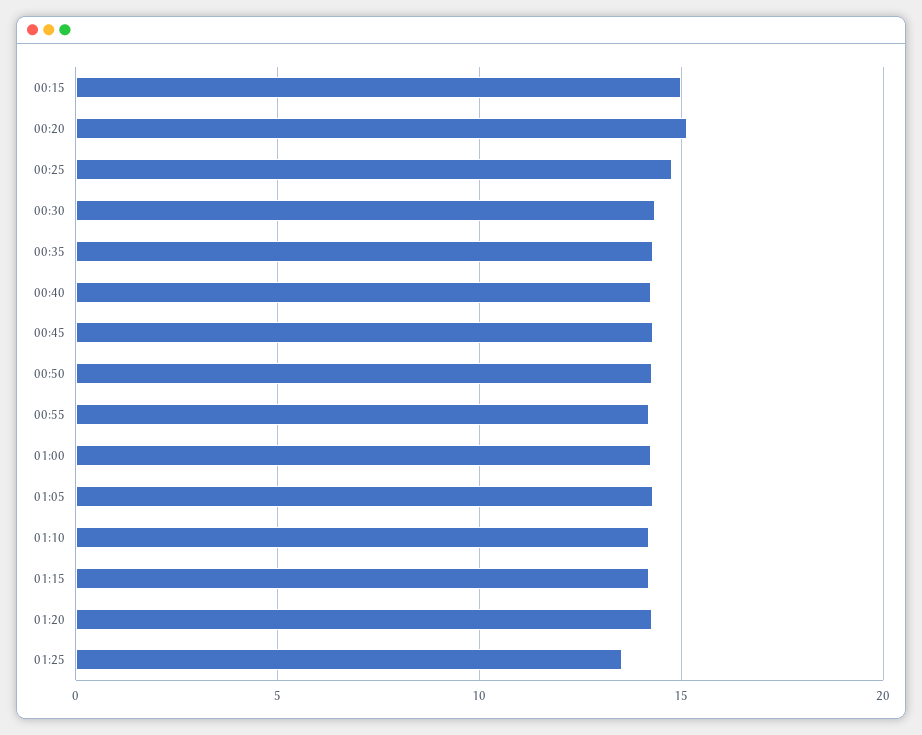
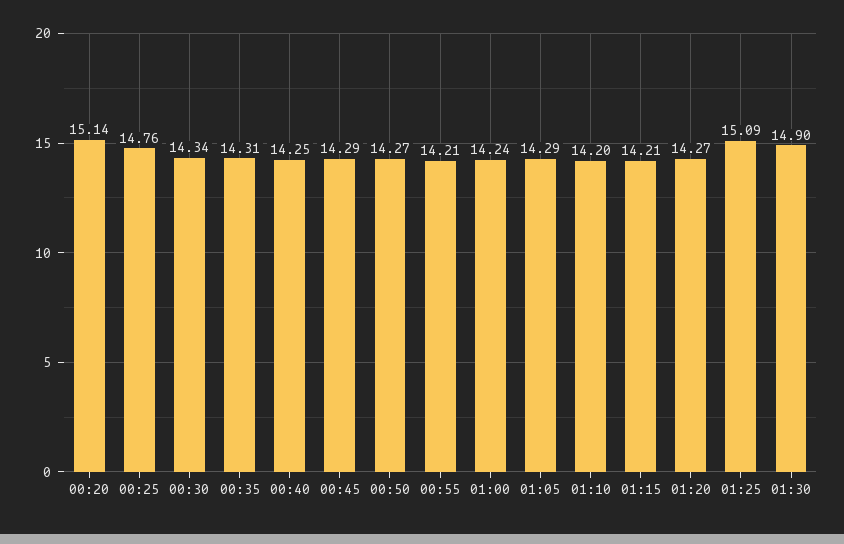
00:15: 15 -> none
01:25: 13.5 -> 15.09
01:30: none -> 14.9

